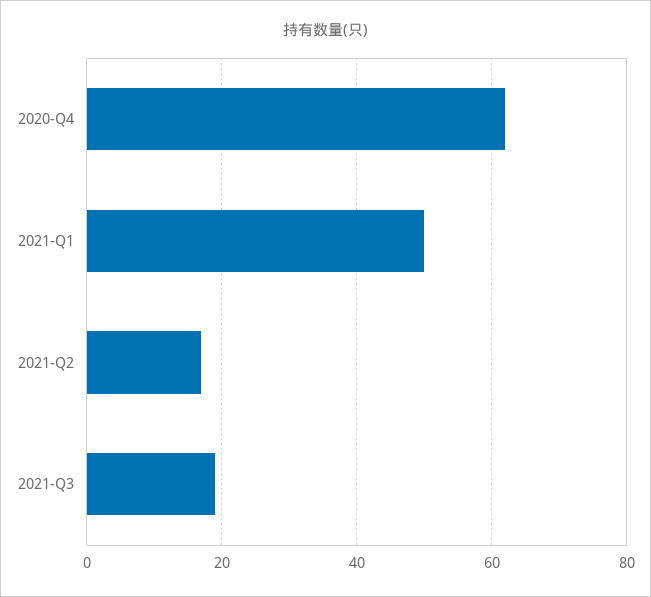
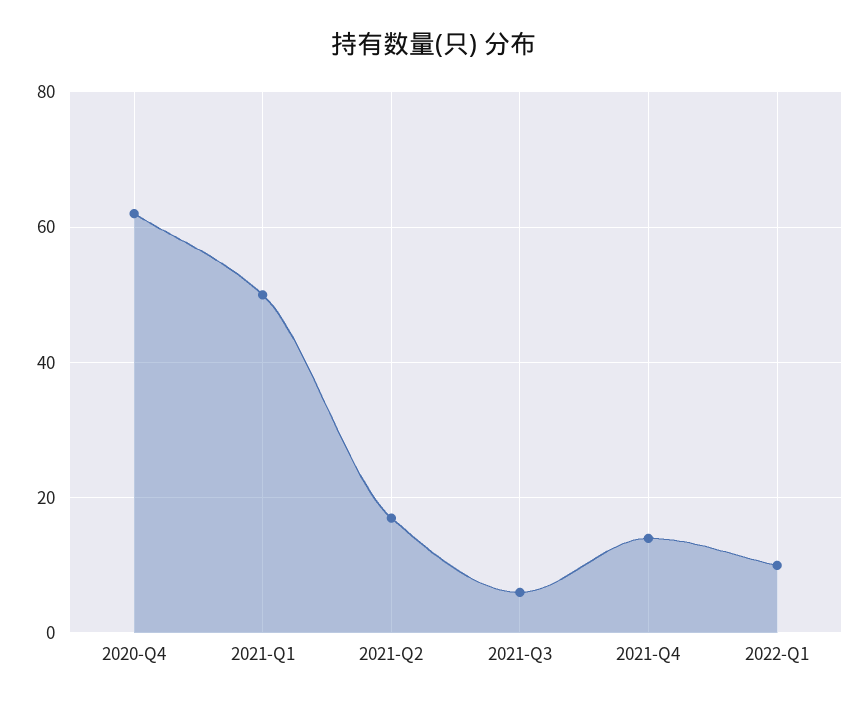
2021-Q3: 20 -> 5
2021-Q4: none -> 15
2022-Q1: none -> 10

